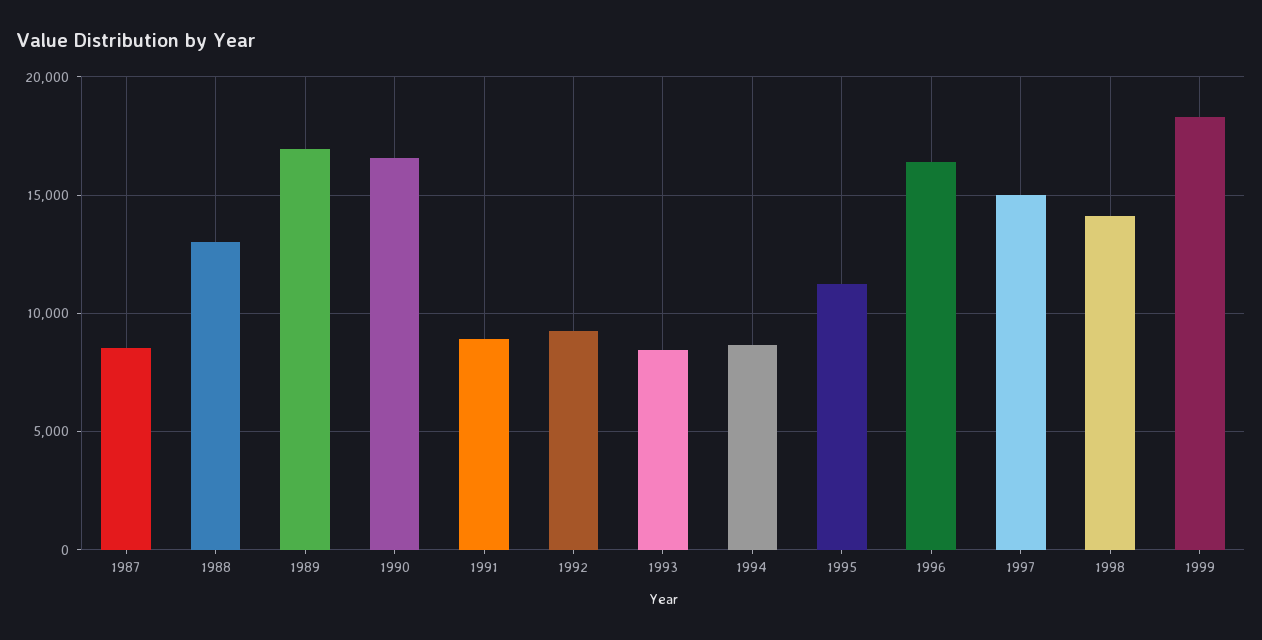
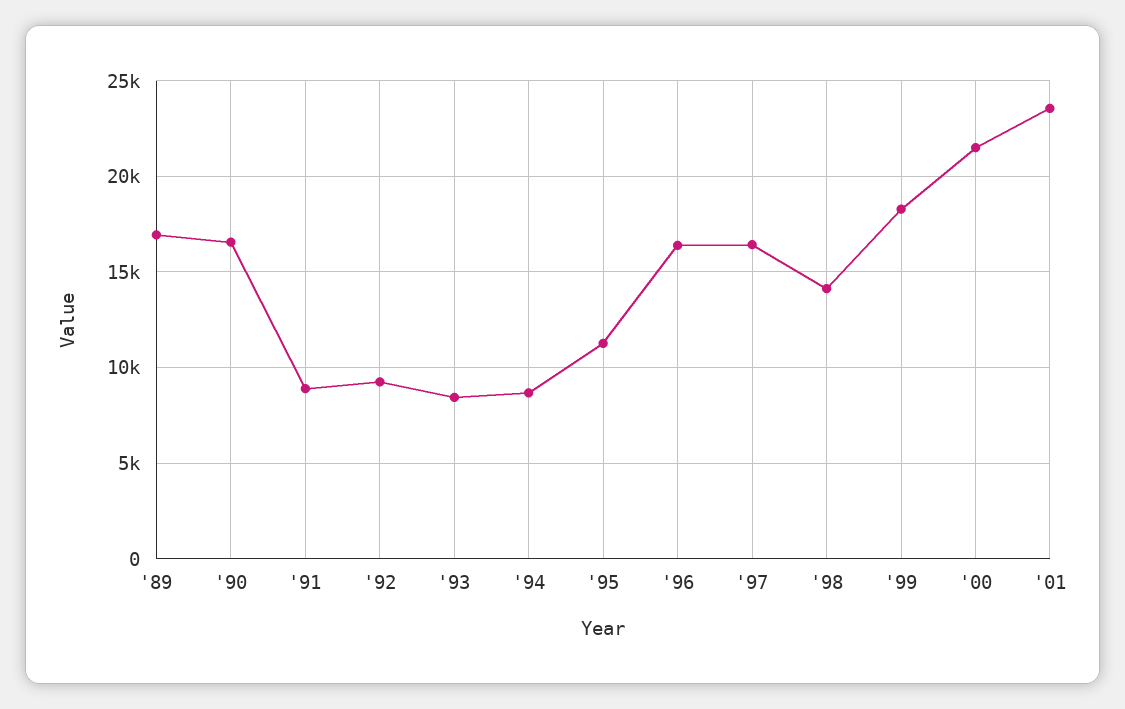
1987: 8500 -> none
1988: 13000 -> none
1997: 15000 -> 16500
'00: none -> 21500
'01: none -> 23500

